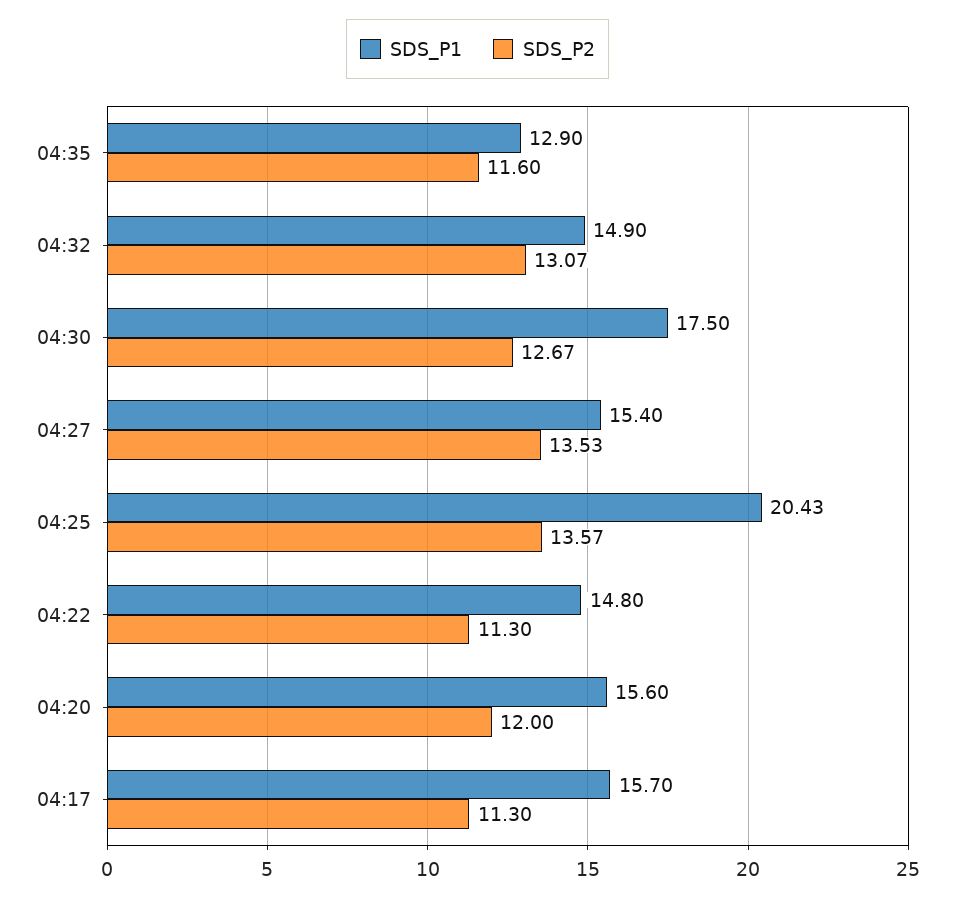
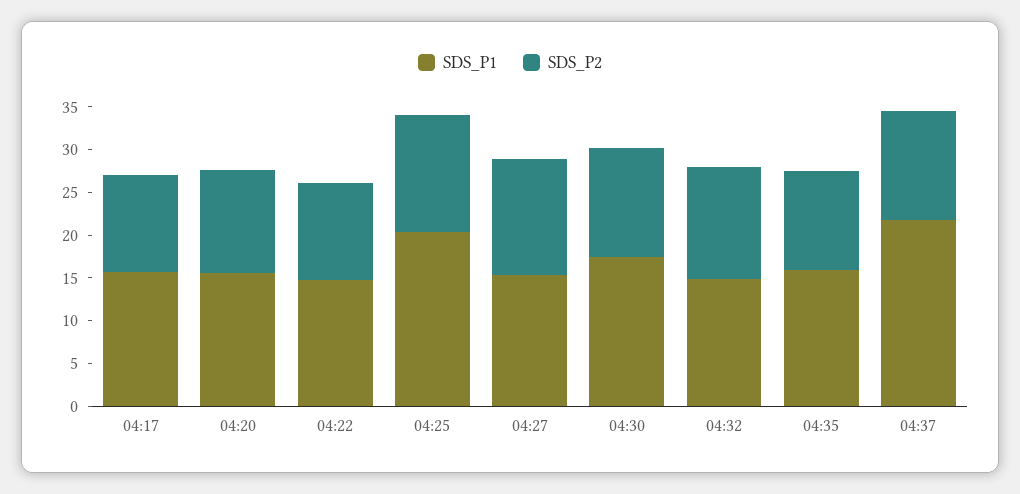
SDS_P1, 04:35: 12.9 -> 16
SDS_P1, 04:37: none -> 22
SDS_P2, 04:37: none -> 13

